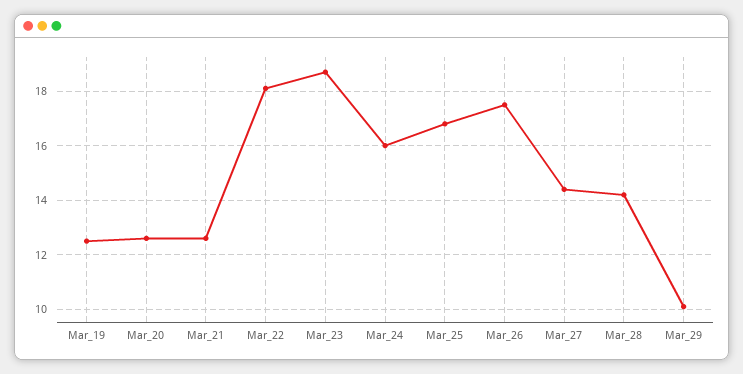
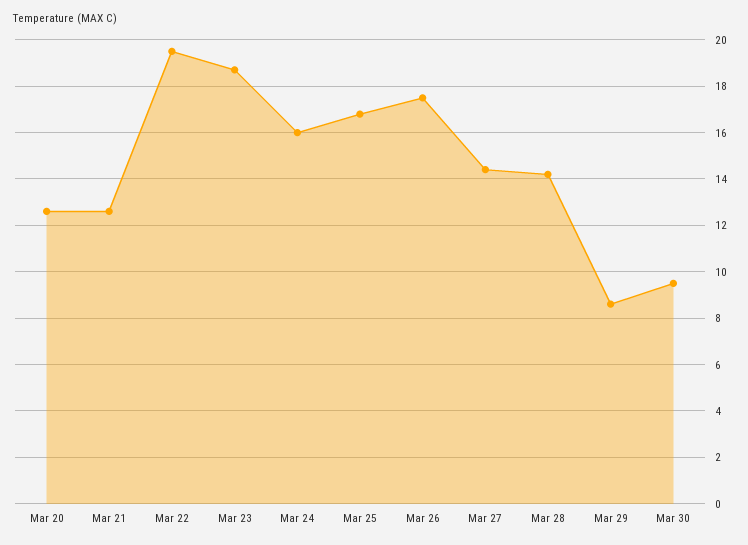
Mar_19: 12.5 -> none
Mar_22: 18 -> 19.5
Mar_29: 10 -> 8.5
Mar 30: none -> 9.5

